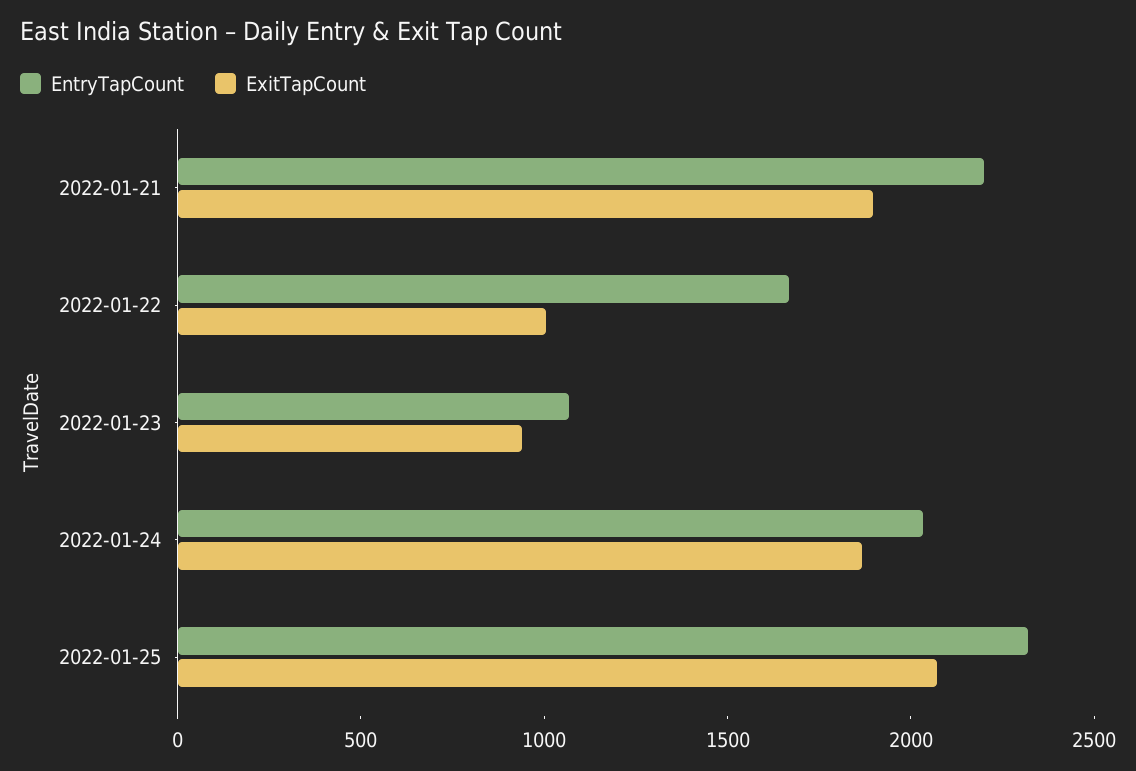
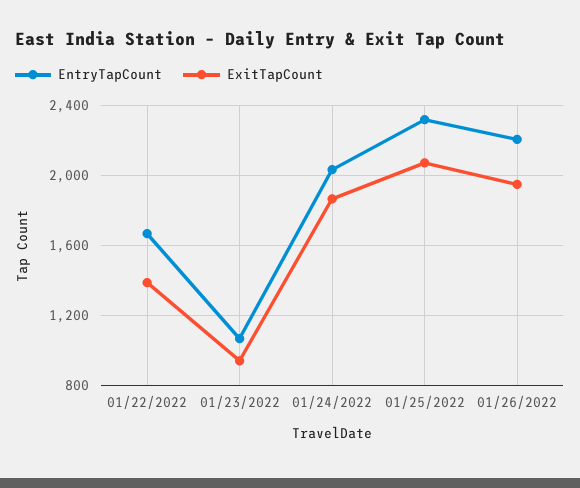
EntryTapCount, 2022-01-21: 2200 -> none
ExitTapCount, 2022-01-21: 1900 -> none
ExitTapCount, 2022-01-22: 1000 -> 1400
EntryTapCount, 01/26/2022: none -> 2200
ExitTapCount, 01/26/2022: none -> 1950

